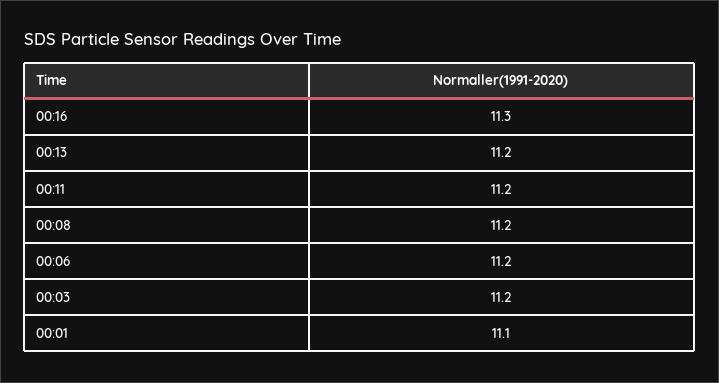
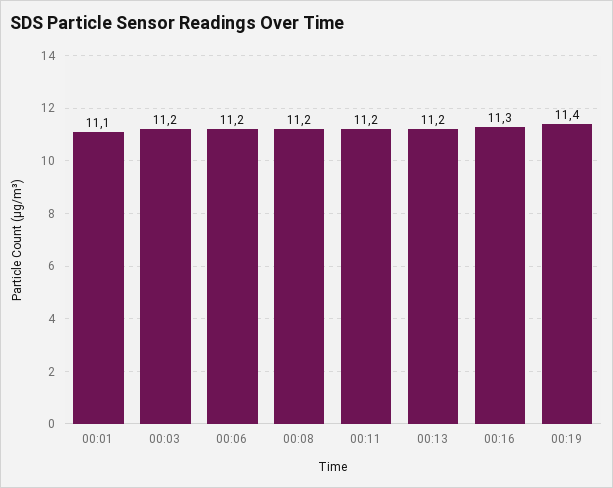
00:19: none -> 11.4

